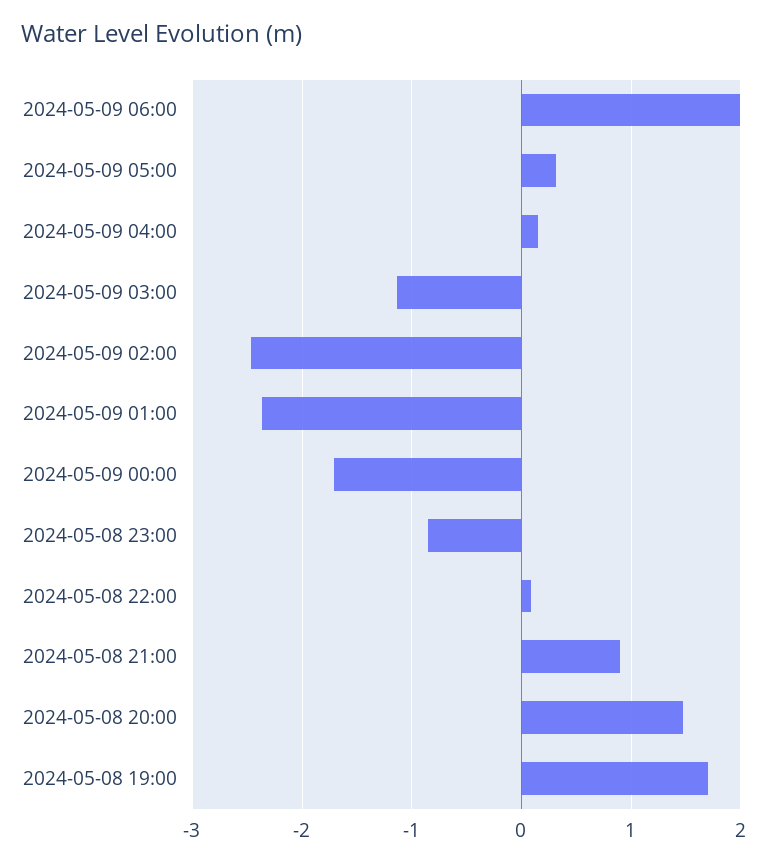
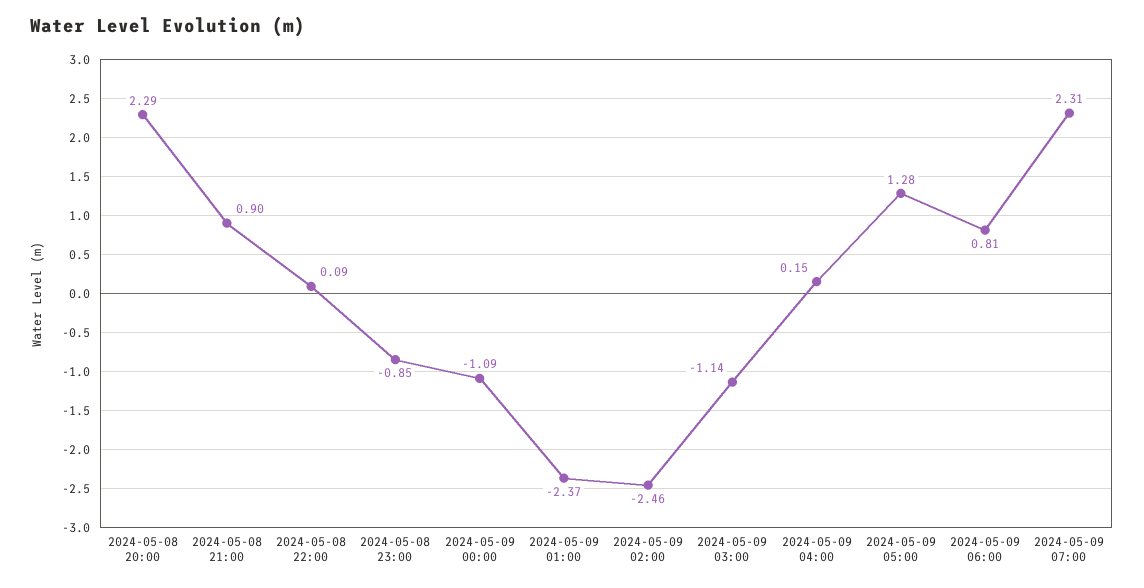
2024-05-09 06:00: 2 -> 0.81
2024-05-09 05:00: 0.3 -> 1.28
2024-05-09 00:00: -1.7 -> -1.09
2024-05-08 20:00: 1.5 -> 2.29
2024-05-08 19:00: 1.7 -> none
2024-05-09 07:00: none -> 2.31

